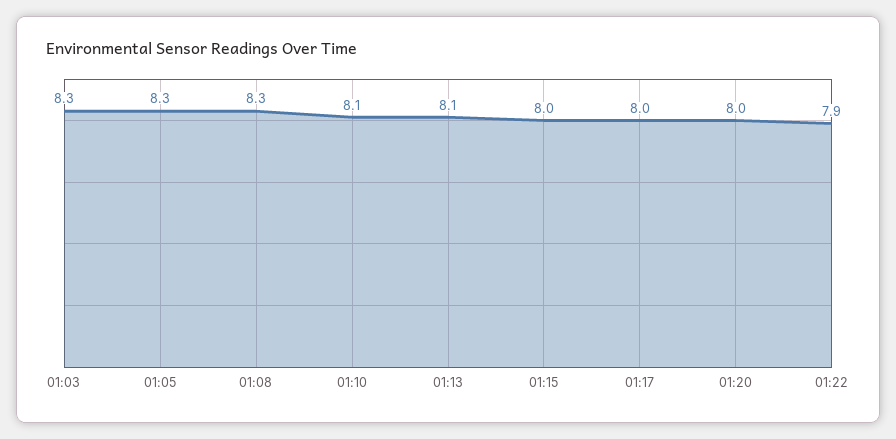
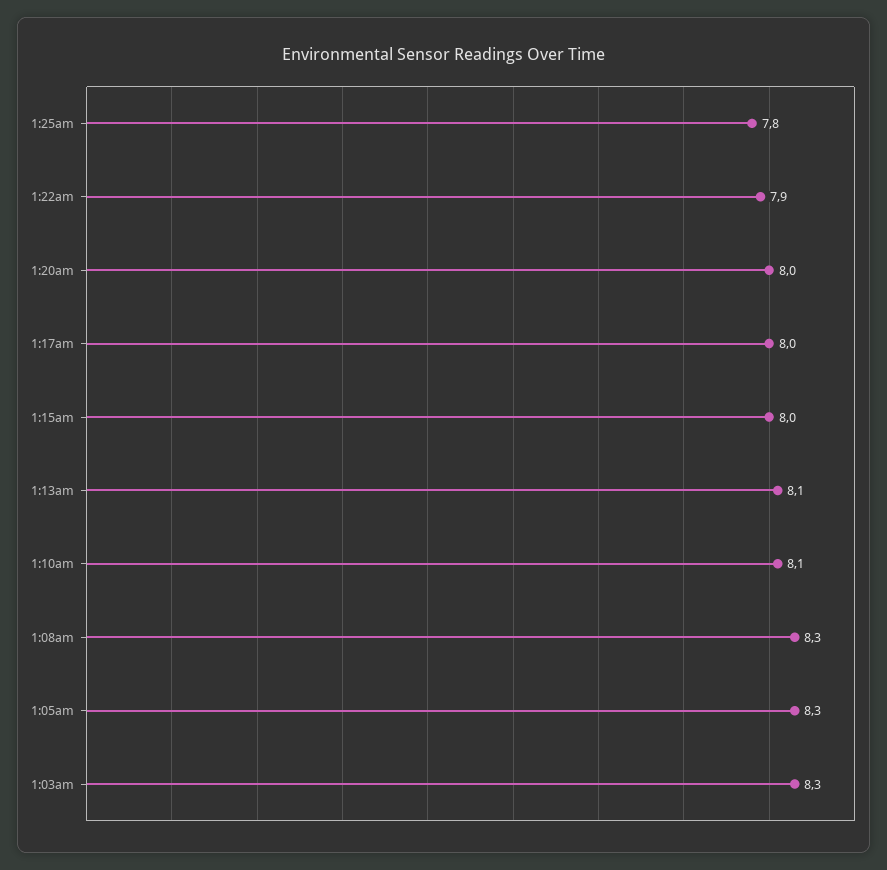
1:25am: none -> 7.8

